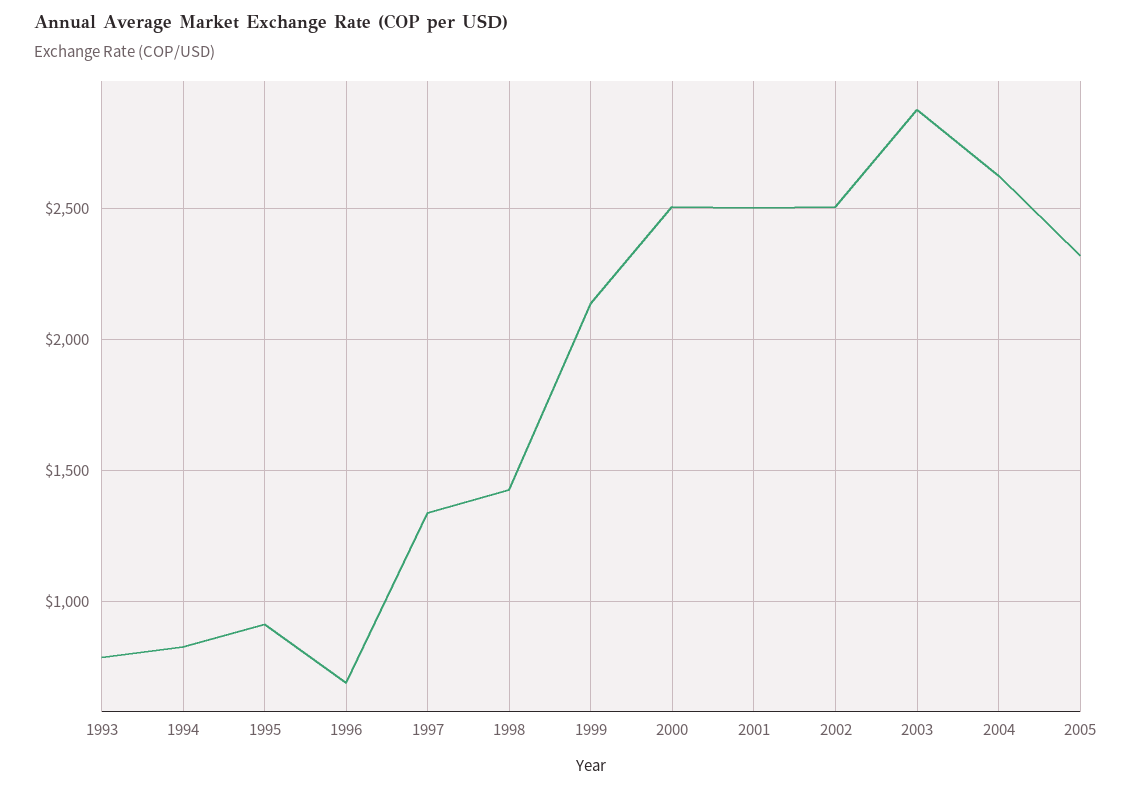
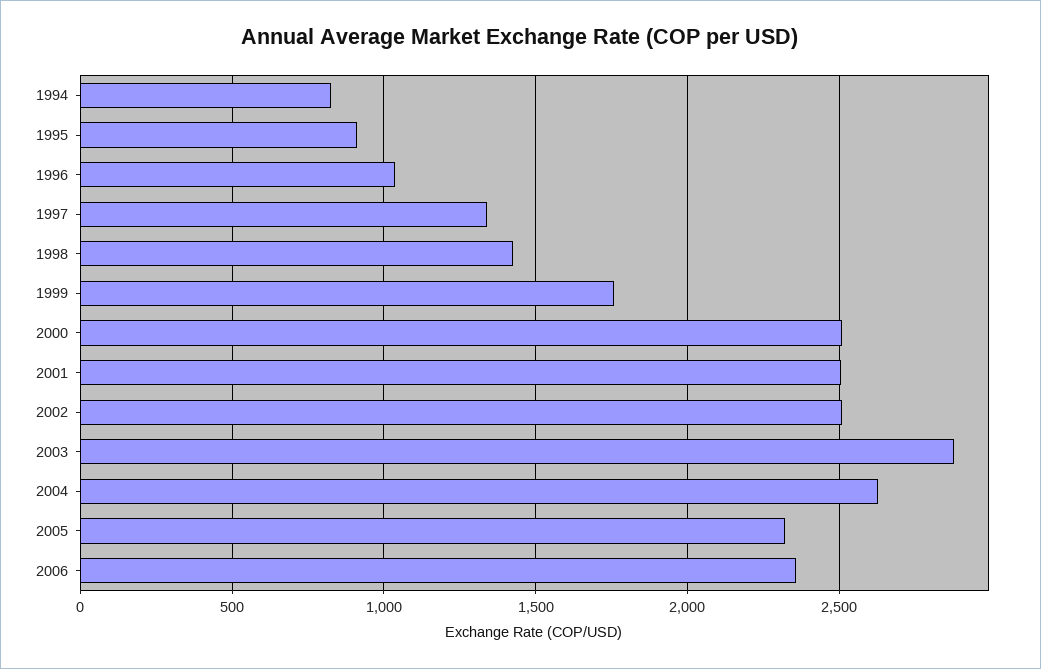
1993: 800 -> none
1996: 700 -> 1050
1999: 2150 -> 1750
2006: none -> 2350

